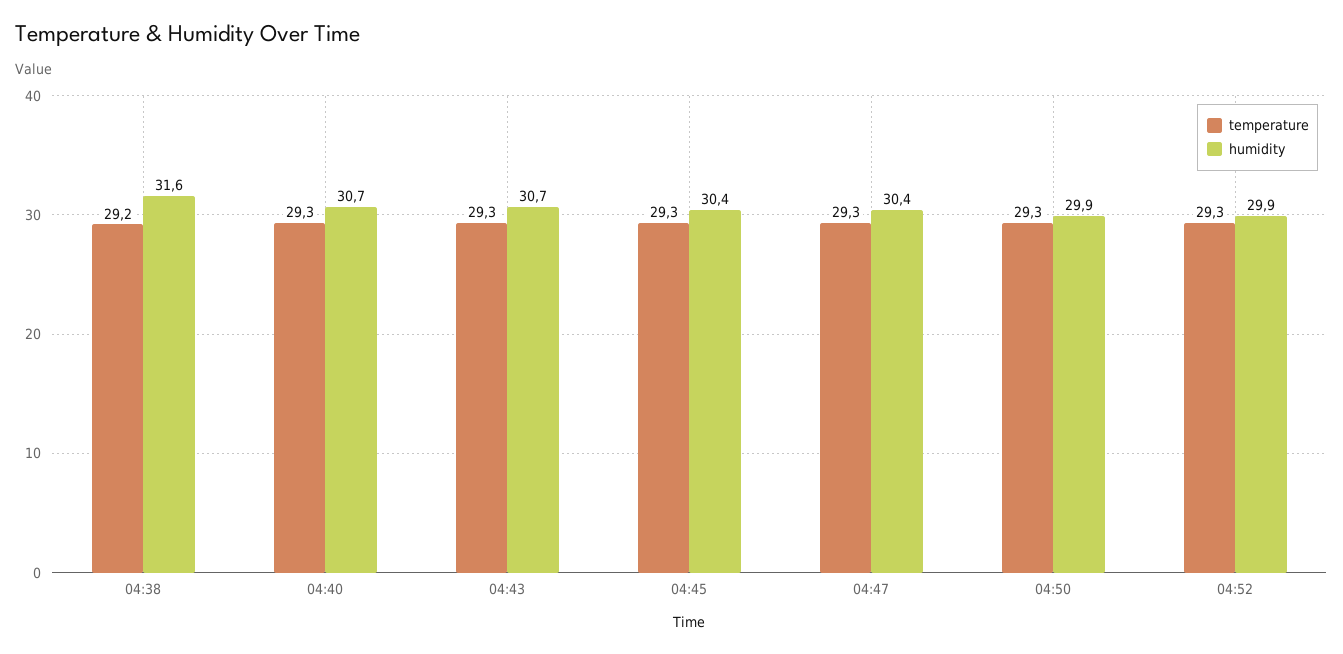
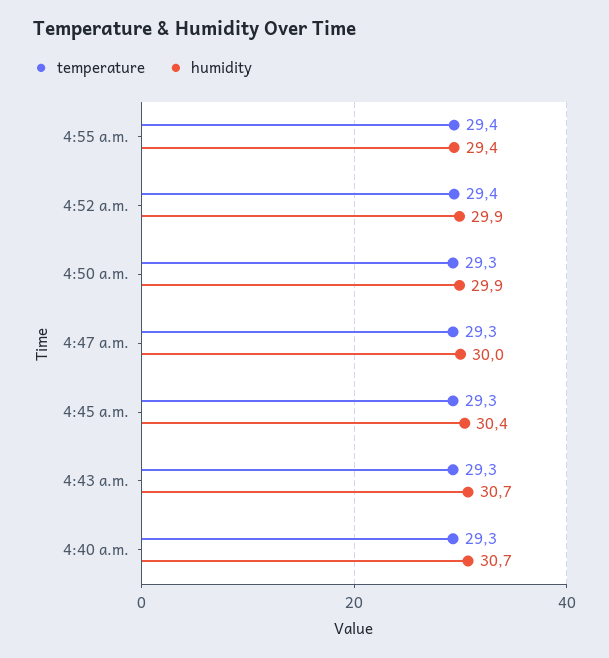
temperature, 04:38: 29.2 -> none
humidity, 04:38: 31.6 -> none
humidity, 04:47: 30.4 -> 30
temperature, 04:52: 29.3 -> 29.4
temperature, 4:55 a.m.: none -> 29.4
humidity, 4:55 a.m.: none -> 29.4

